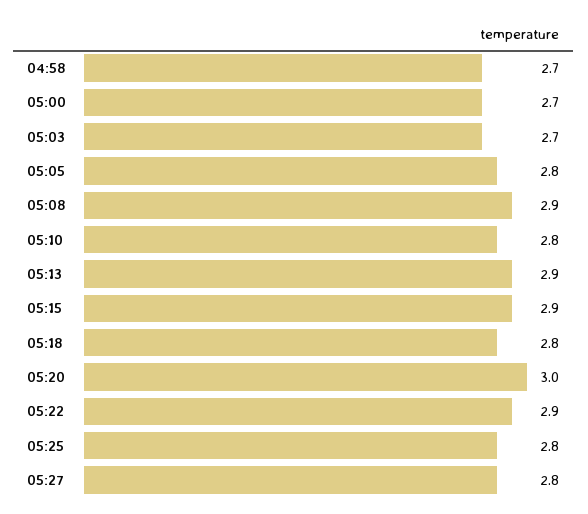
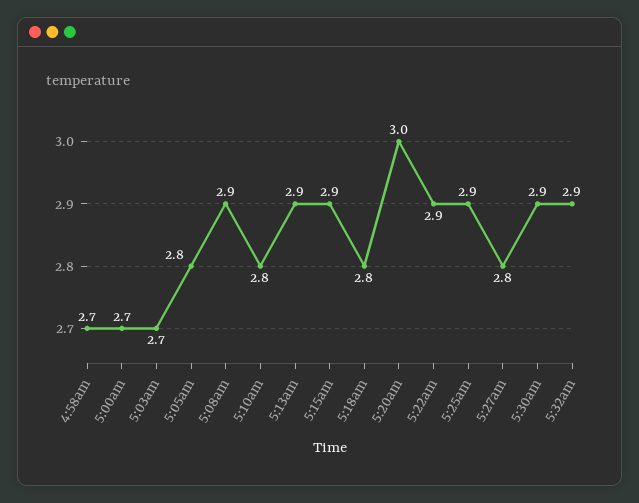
05:25: 2.8 -> 2.9
5:30am: none -> 2.9
5:32am: none -> 2.9

